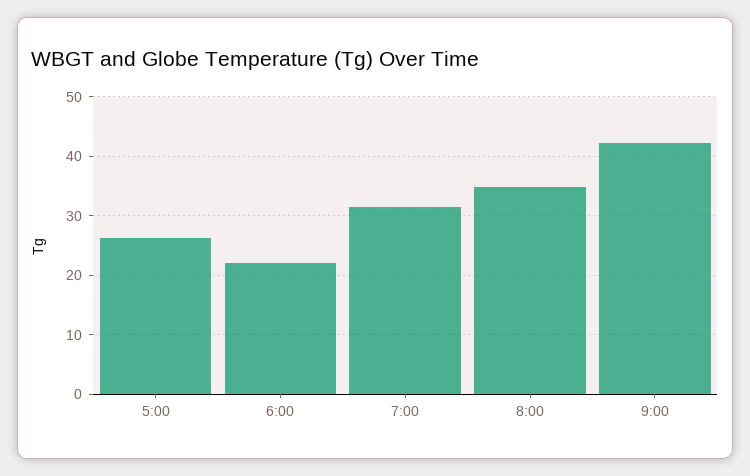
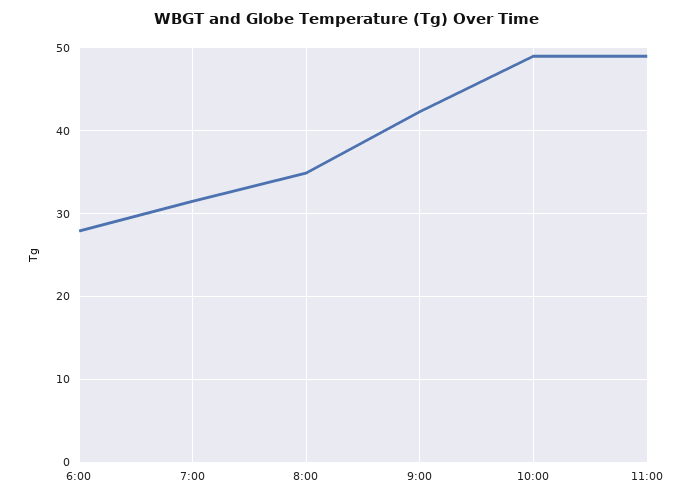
5:00: 26 -> none
6:00: 22 -> 28
10:00: none -> 49
11:00: none -> 49

